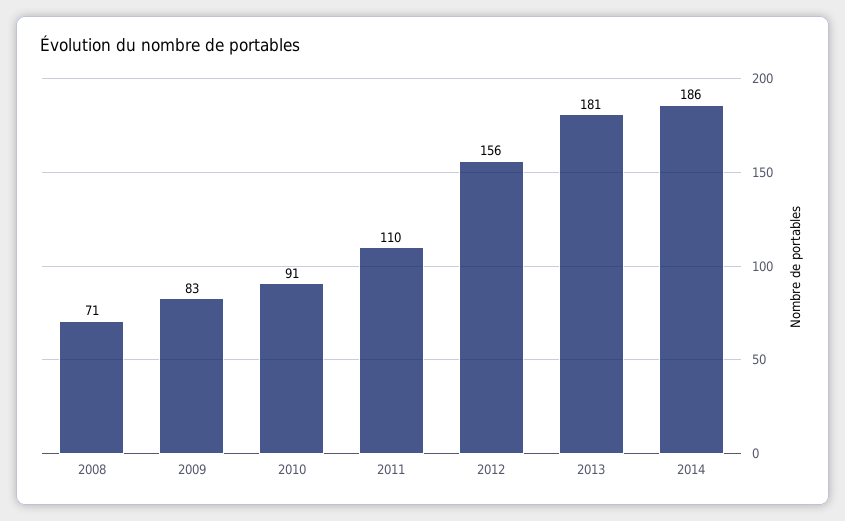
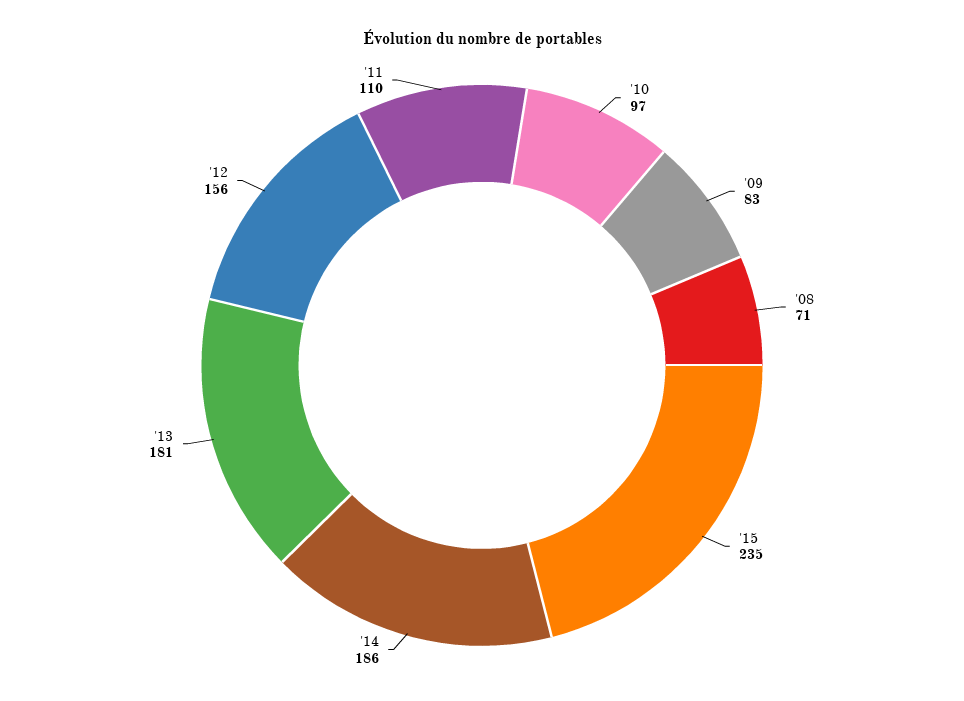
2010: 91 -> 97
'15: none -> 235

